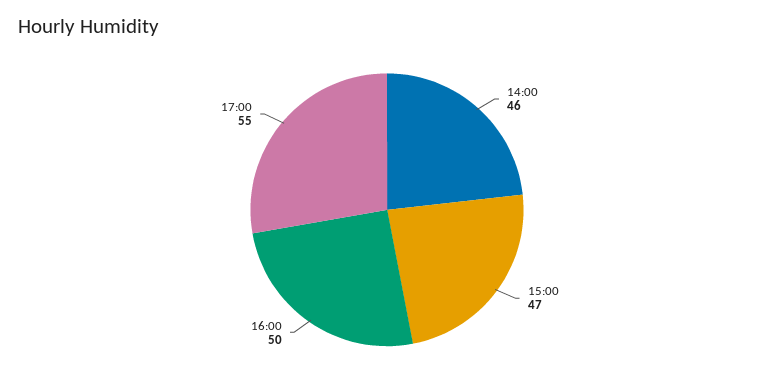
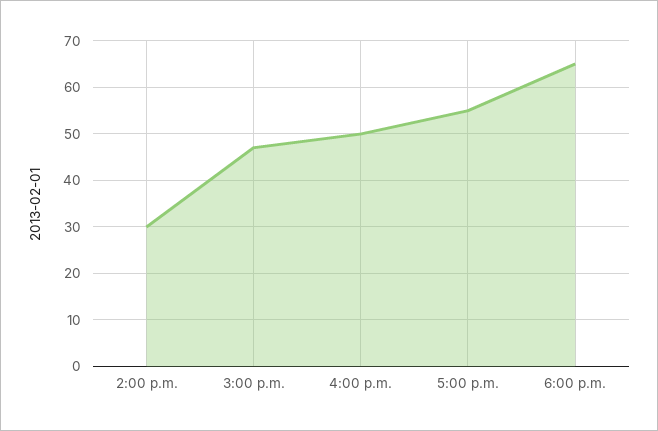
14:00: 46 -> 30
6:00 p.m.: none -> 65

